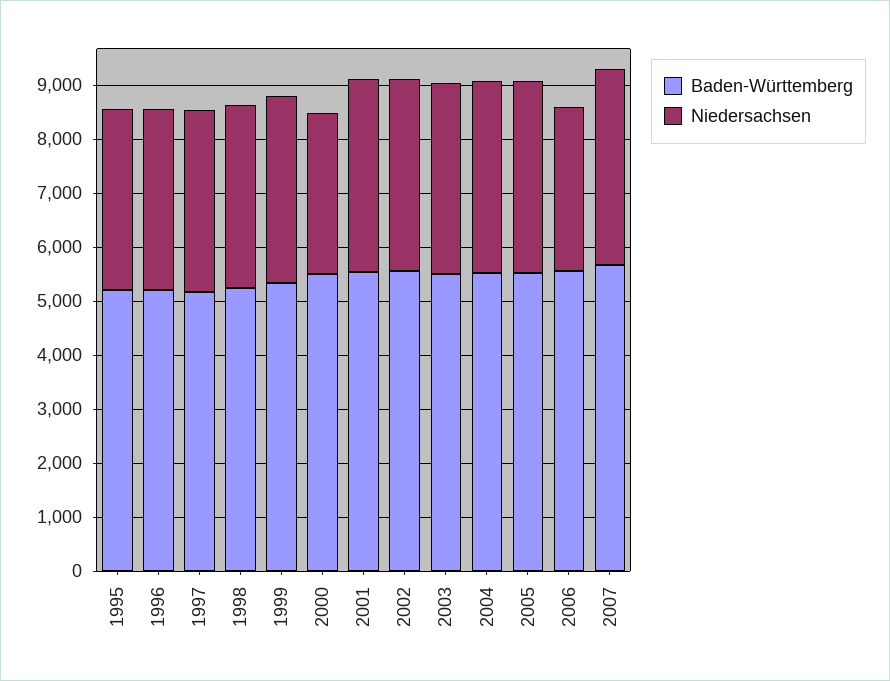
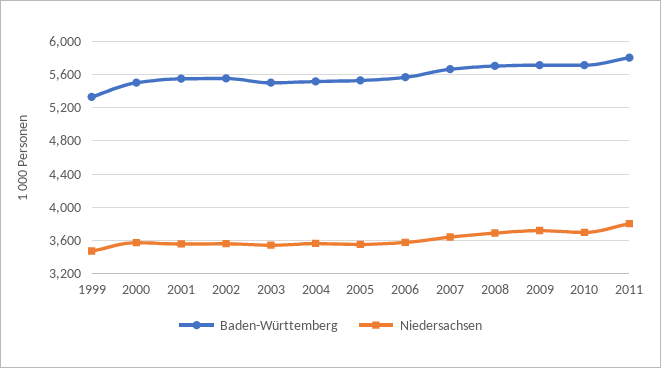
Baden-Württemberg, 1995: 5200 -> none
Niedersachsen, 1995: 3400 -> none
Baden-Württemberg, 1996: 5200 -> none
Niedersachsen, 1996: 3400 -> none
Baden-Württemberg, 1997: 5200 -> none
Niedersachsen, 1997: 3400 -> none
Baden-Württemberg, 1998: 5200 -> none
Niedersachsen, 1998: 3400 -> none
Niedersachsen, 2000: 3000 -> 3600
Niedersachsen, 2006: 3000 -> 3600
Baden-Württemberg, 2008: none -> 5700
Niedersachsen, 2008: none -> 3700
Baden-Württemberg, 2009: none -> 5700
Niedersachsen, 2009: none -> 3700
Baden-Württemberg, 2010: none -> 5700
Niedersachsen, 2010: none -> 3700
Baden-Württemberg, 2011: none -> 5800
Niedersachsen, 2011: none -> 3800

